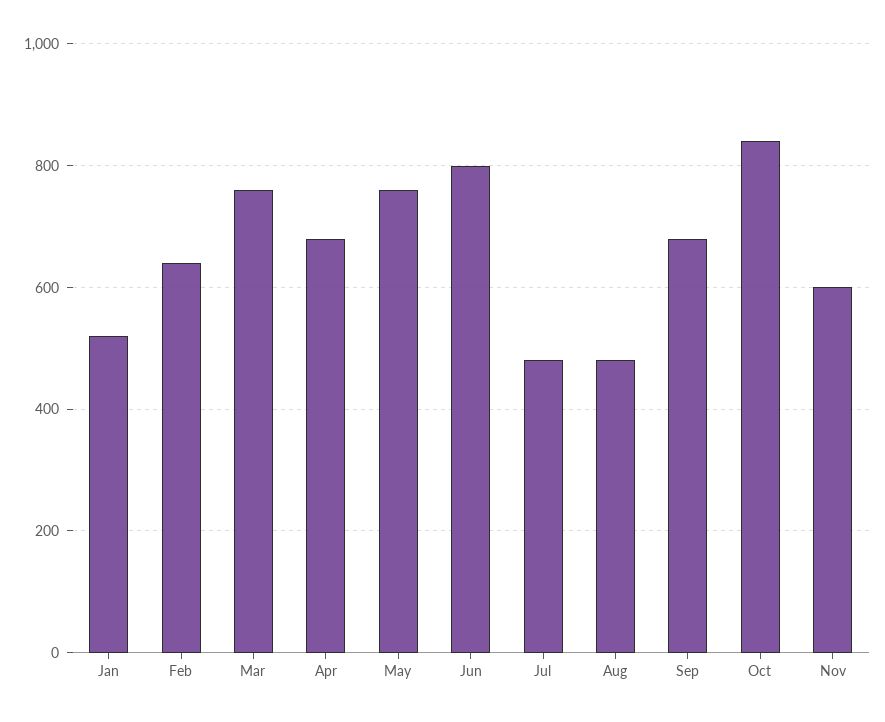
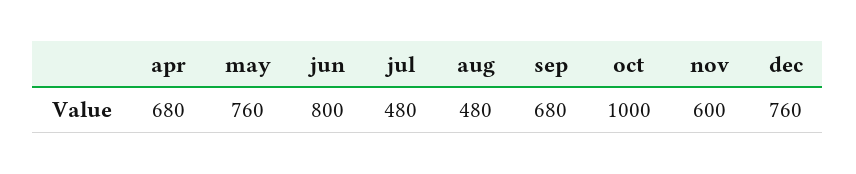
Jan: 520 -> none
Feb: 640 -> none
Mar: 760 -> none
Oct: 840 -> 1000
dec: none -> 760

